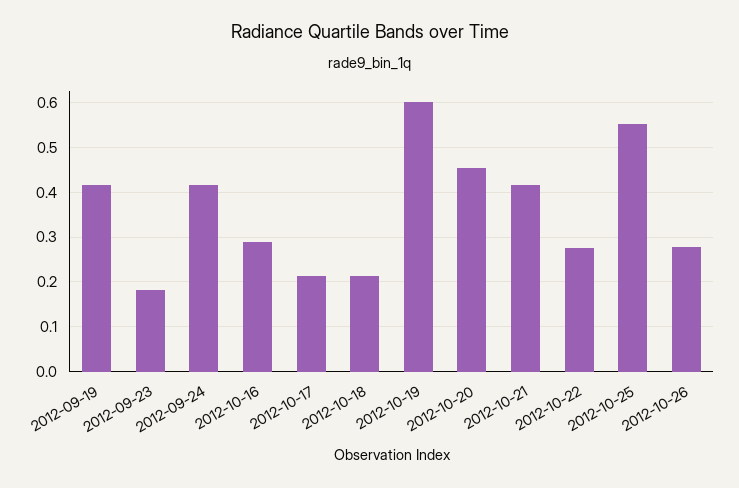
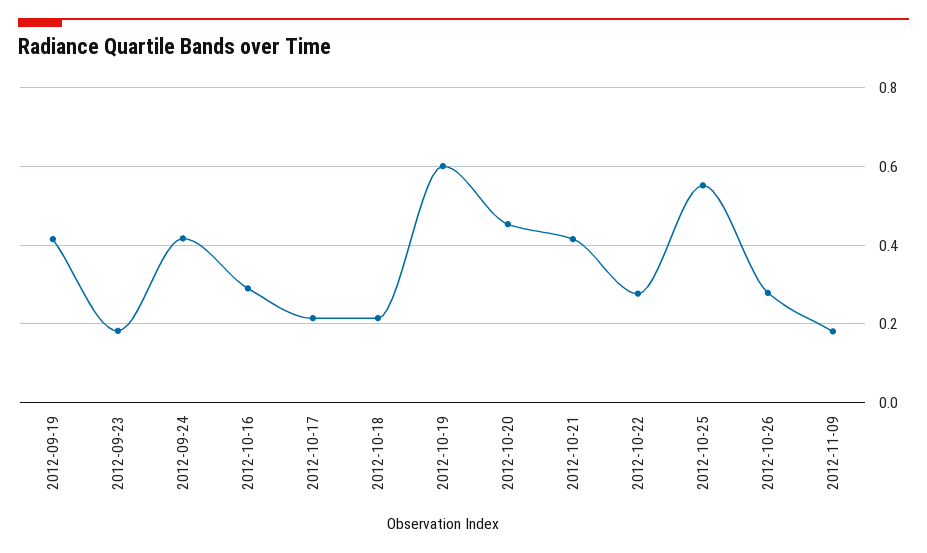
2012-11-09: none -> 0.18

